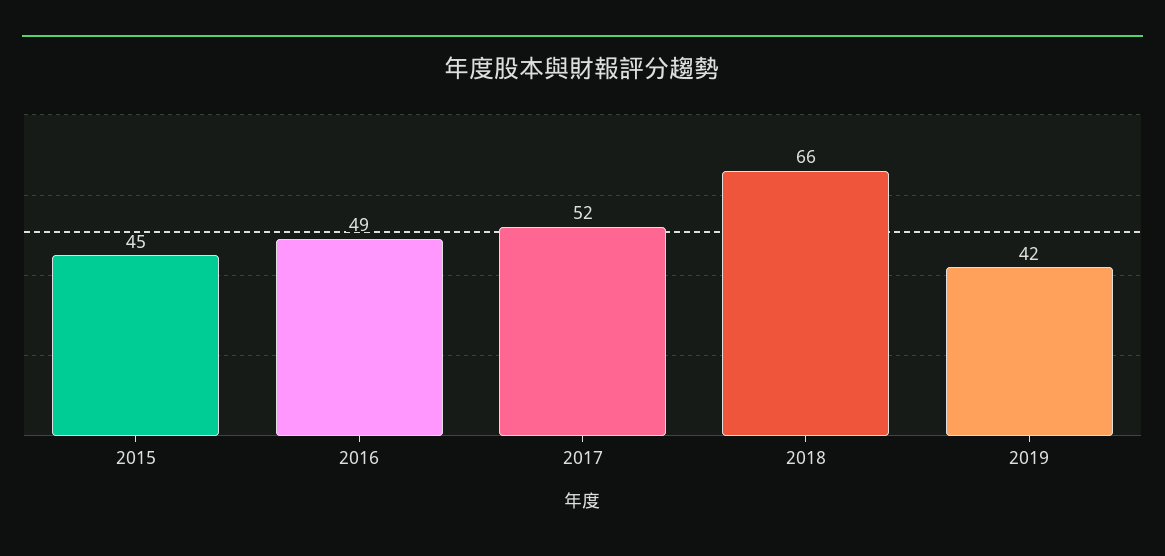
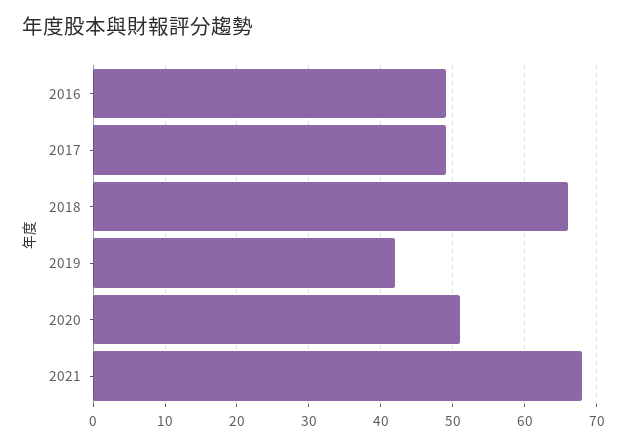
2015: 45 -> none
2017: 52 -> 49
2020: none -> 51
2021: none -> 68

